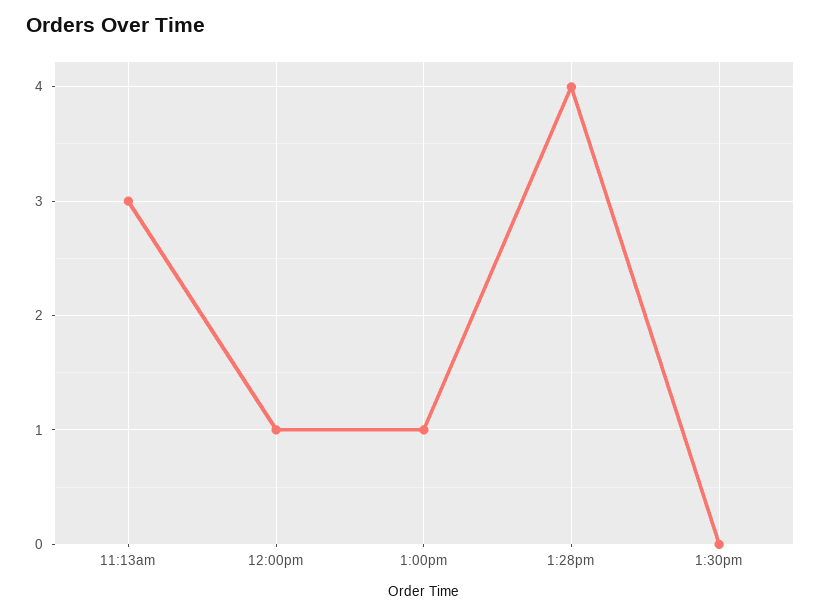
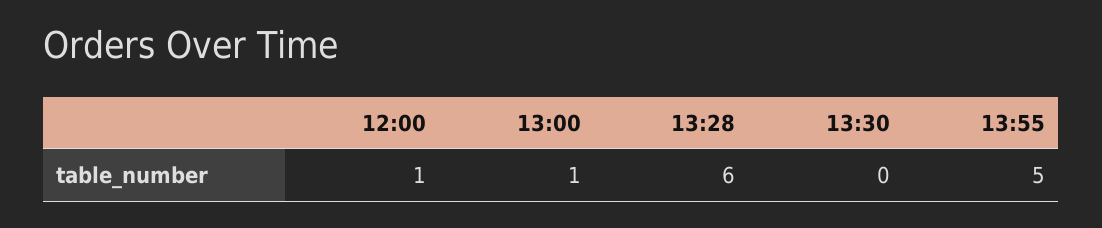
11:13am: 3 -> none
1:28pm: 4 -> 6
13:55: none -> 5

